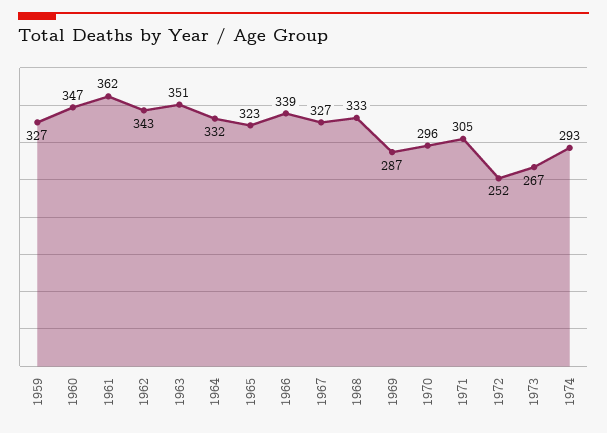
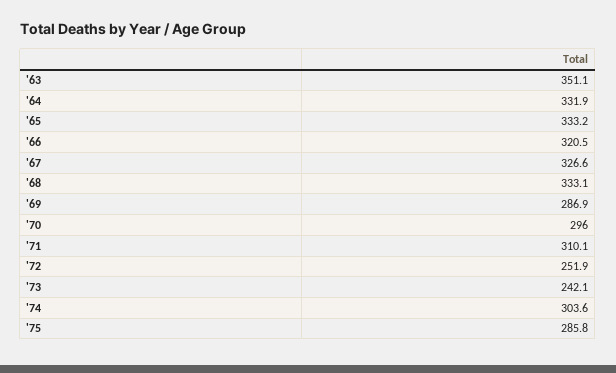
1959: 327 -> none
1960: 347 -> none
1961: 362 -> none
1962: 343 -> none
1965: 323 -> 333.2
1966: 339 -> 320.5
1971: 305 -> 310.1
1973: 267 -> 242.1
1974: 293 -> 303.6
'75: none -> 285.8

